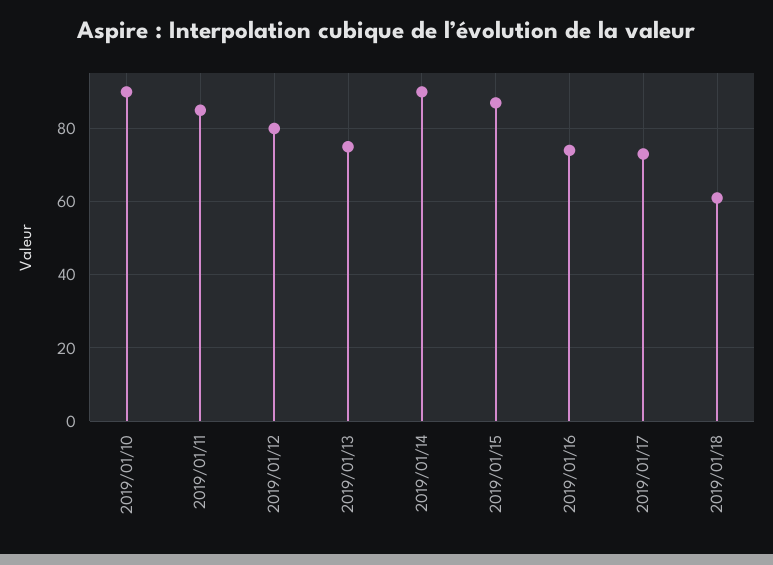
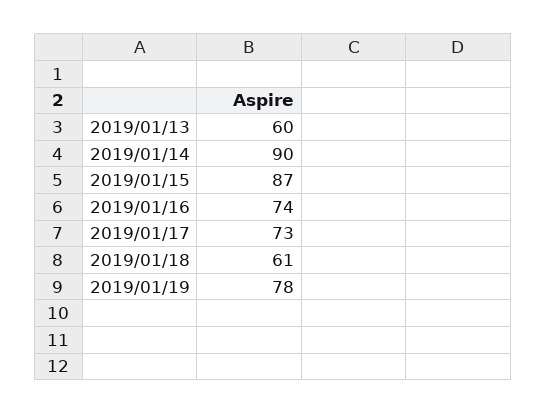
2019/01/10: 90 -> none
2019/01/11: 85 -> none
2019/01/12: 80 -> none
2019/01/13: 75 -> 60
2019/01/19: none -> 78

